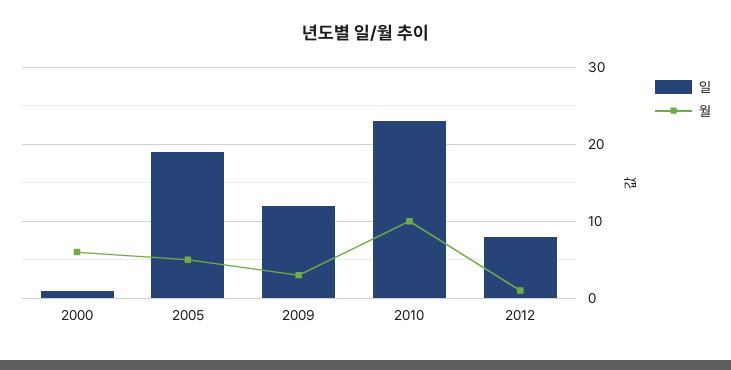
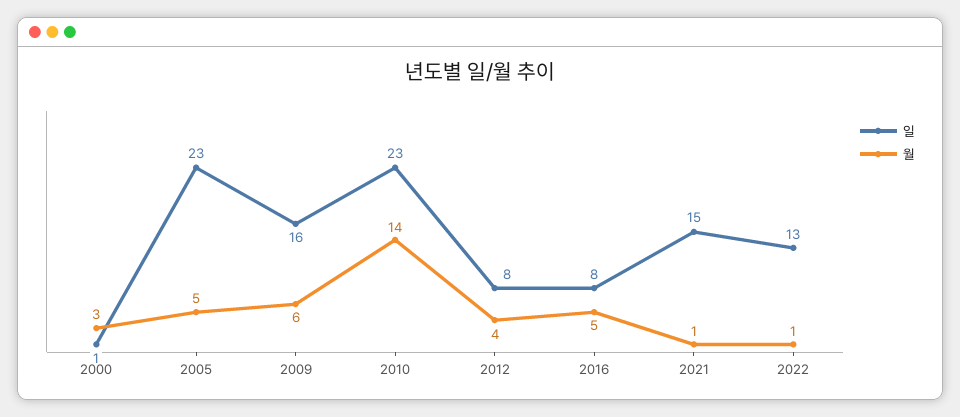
월, 2000: 6 -> 3
일, 2005: 19 -> 23
일, 2009: 12 -> 16
월, 2009: 3 -> 6
월, 2010: 10 -> 14
월, 2012: 1 -> 4
일, 2016: none -> 8
월, 2016: none -> 5
일, 2021: none -> 15
월, 2021: none -> 1
일, 2022: none -> 13
월, 2022: none -> 1

